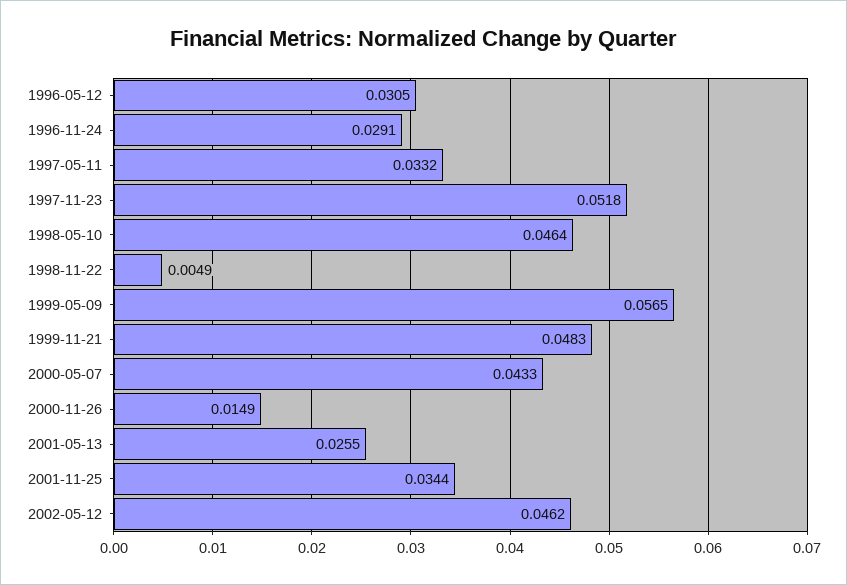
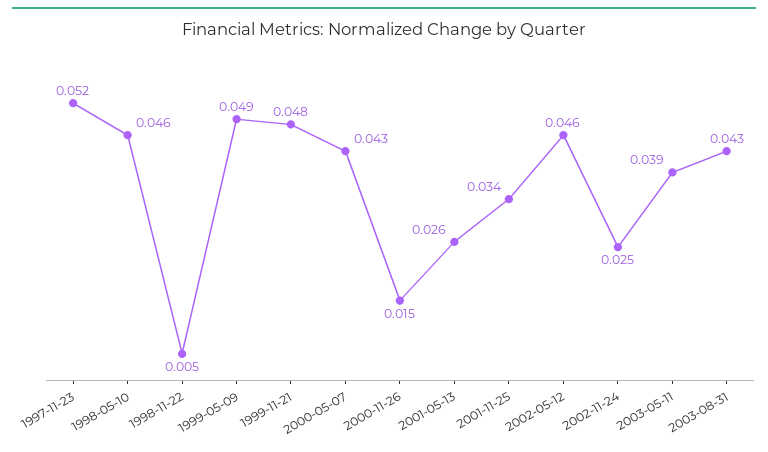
1996-05-12: 0.0305 -> none
1996-11-24: 0.0291 -> none
1997-05-11: 0.0332 -> none
1999-05-09: 0.0565 -> 0.049
2002-11-24: none -> 0.025
2003-05-11: none -> 0.039
2003-08-31: none -> 0.043

